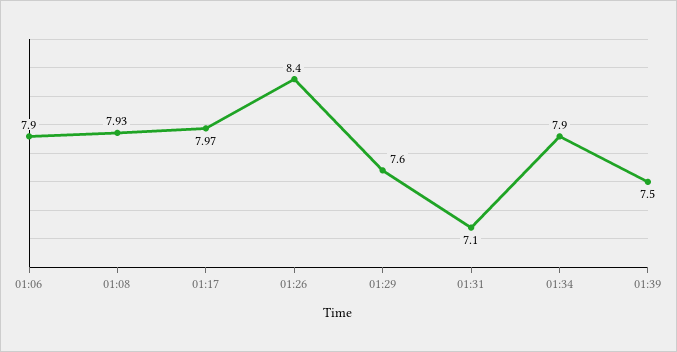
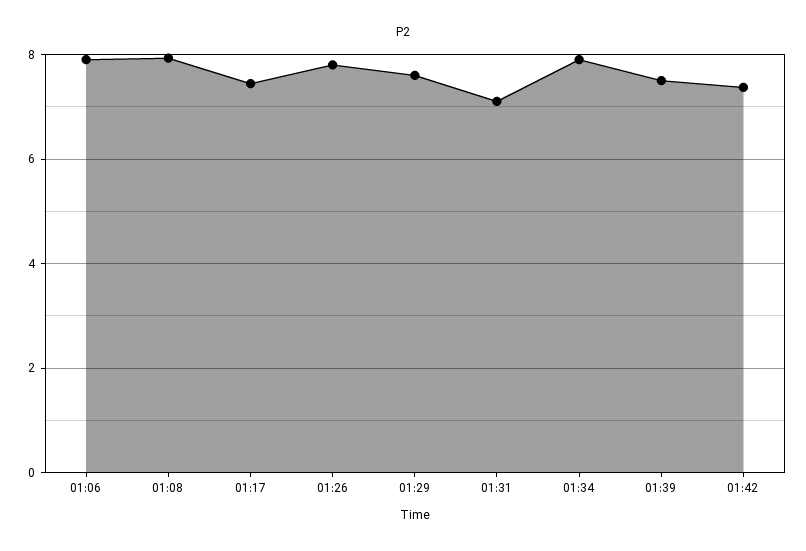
01:17: 7.97 -> 7.4
01:26: 8.4 -> 7.8
01:42: none -> 7.4

